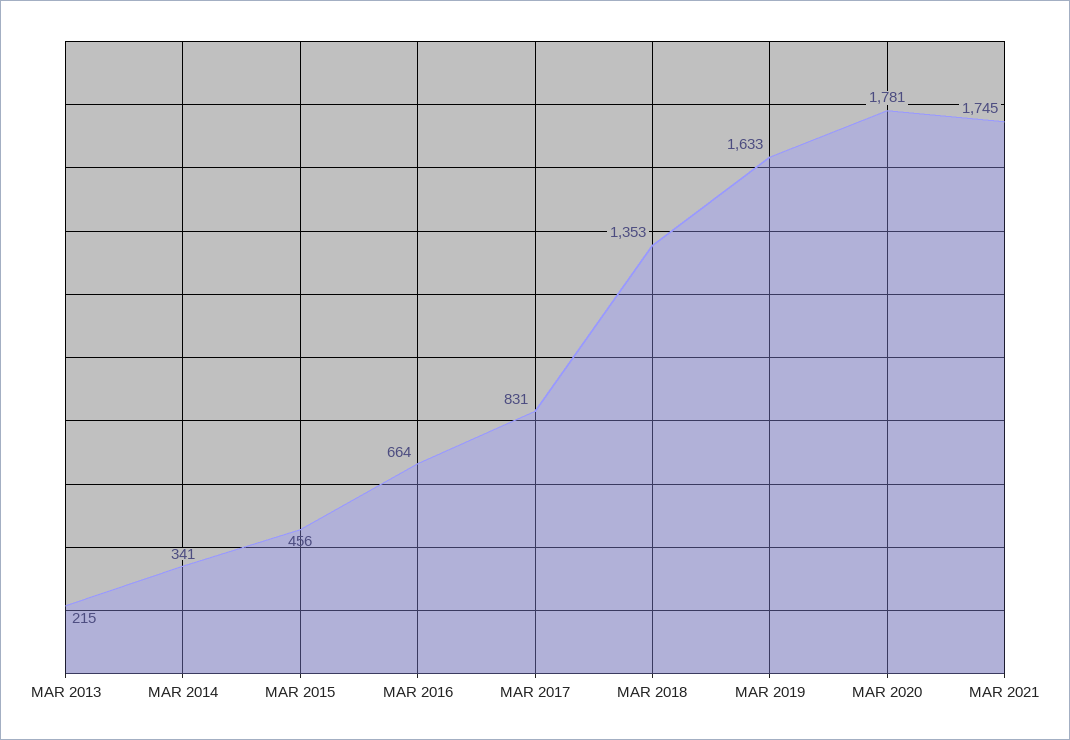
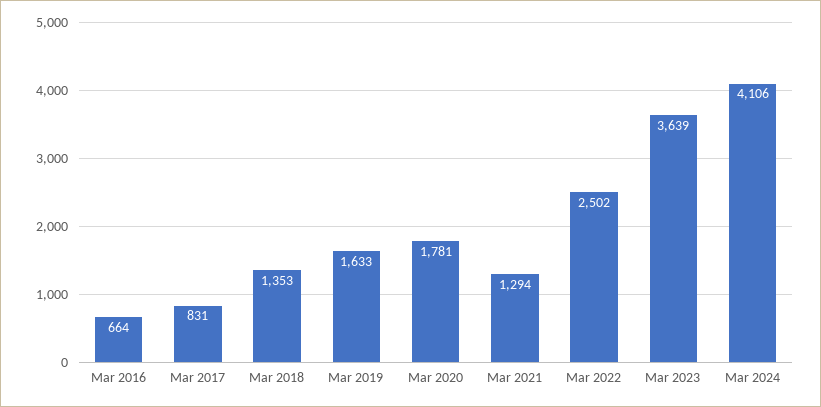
MAR 2013: 215 -> none
MAR 2014: 341 -> none
MAR 2015: 456 -> none
MAR 2021: 1745 -> 1294
Mar 2022: none -> 2502
Mar 2023: none -> 3639
Mar 2024: none -> 4106

